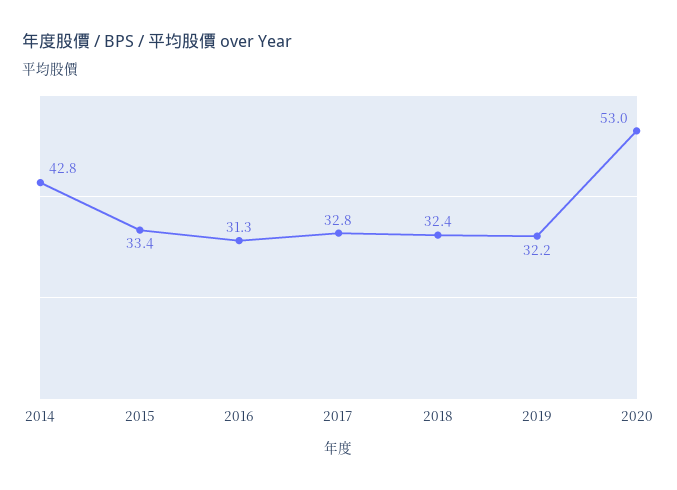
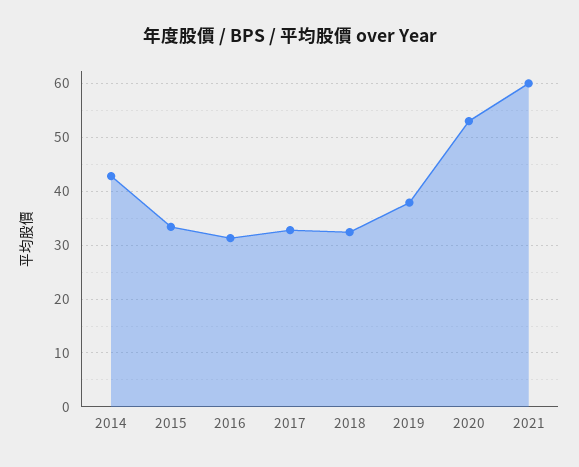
2019: 32.2 -> 38
2021: none -> 60

